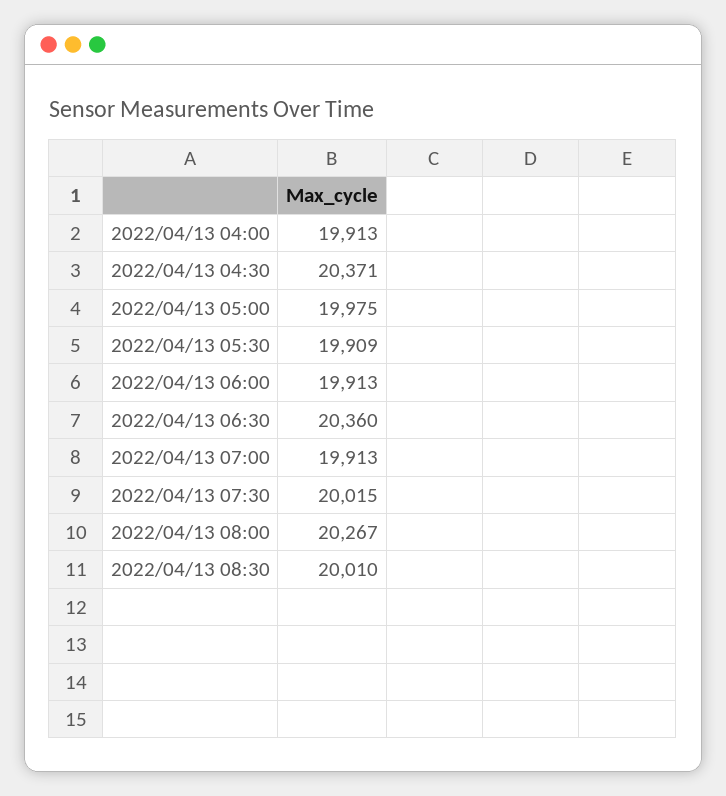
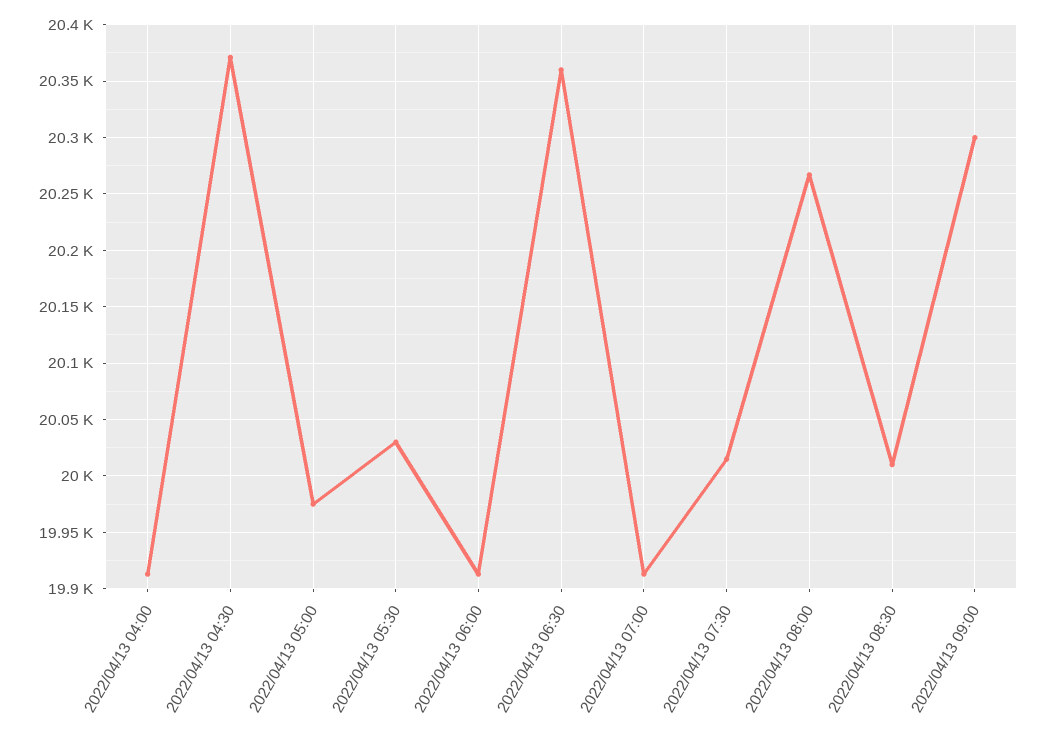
2022/04/13 05:30: 19909 -> 20030
2022/04/13 09:00: none -> 20300

